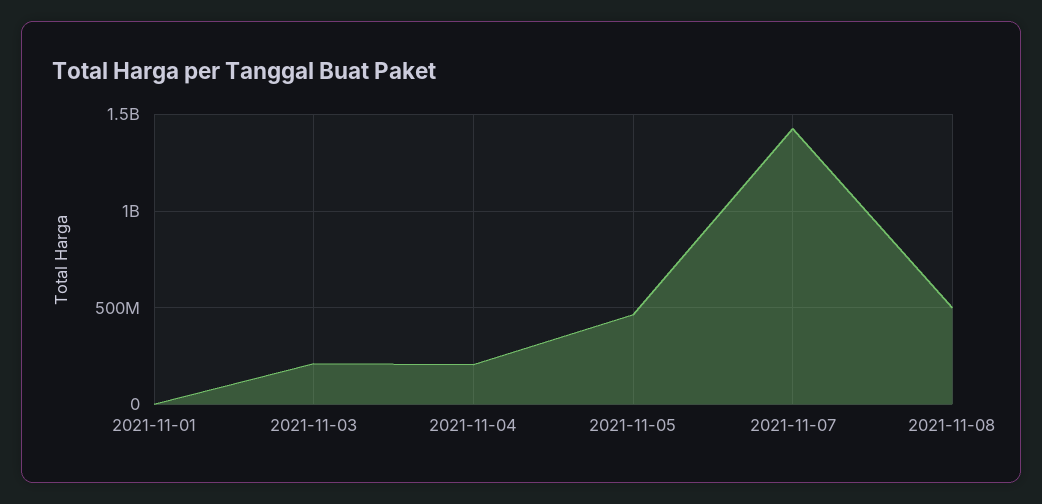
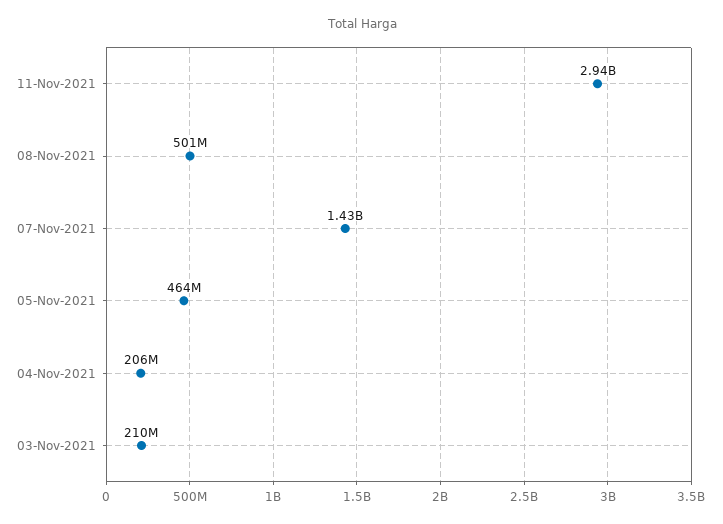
2021-11-01: 0 -> none
11-Nov-2021: none -> 2940000000

